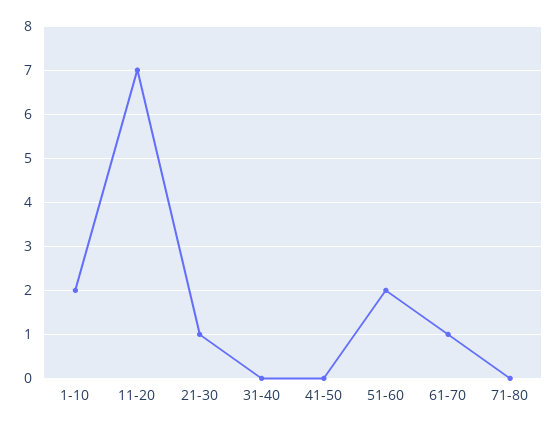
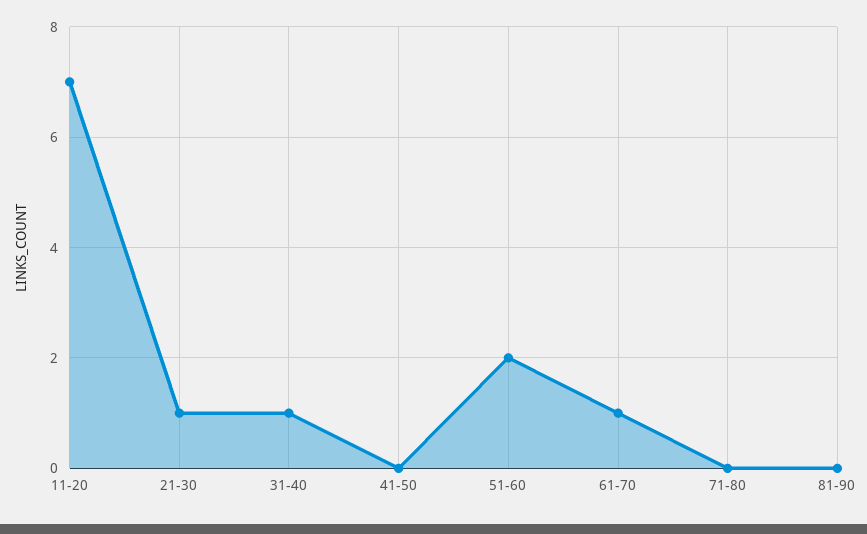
1-10: 2 -> none
31-40: 0 -> 1
81-90: none -> 0

